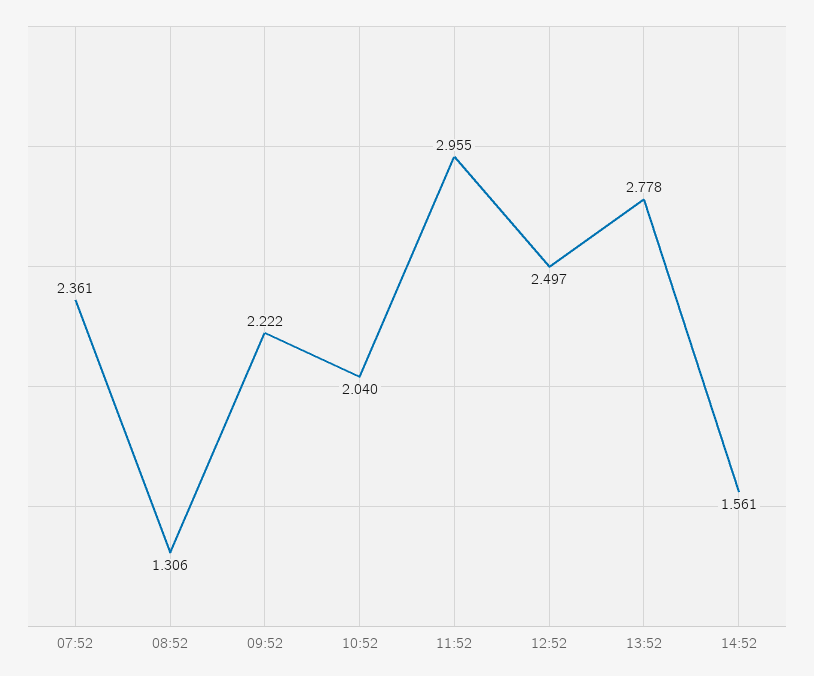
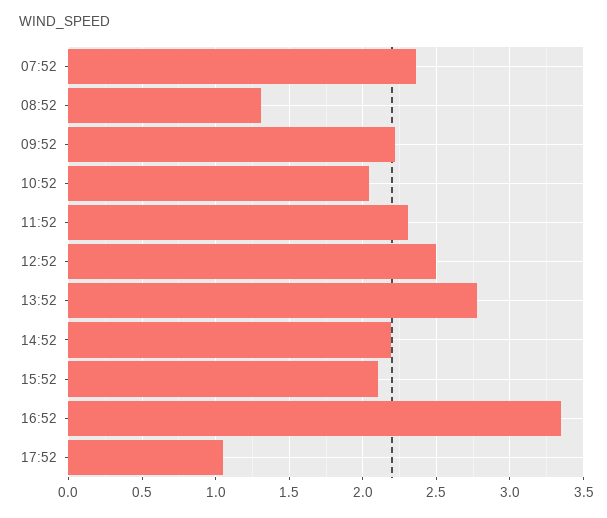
11:52: 2.955 -> 2.3
14:52: 1.561 -> 2.2
15:52: none -> 2.1
16:52: none -> 3.35
17:52: none -> 1.05

